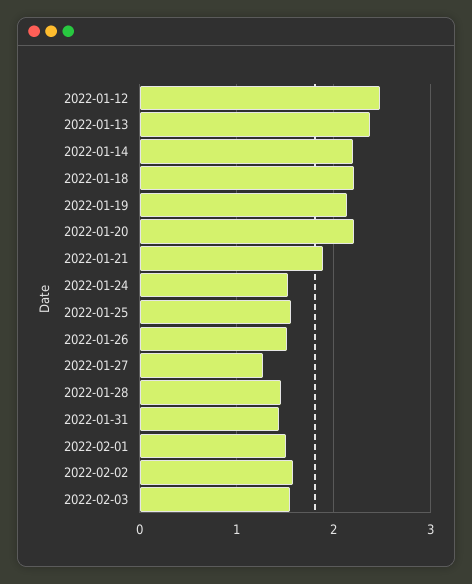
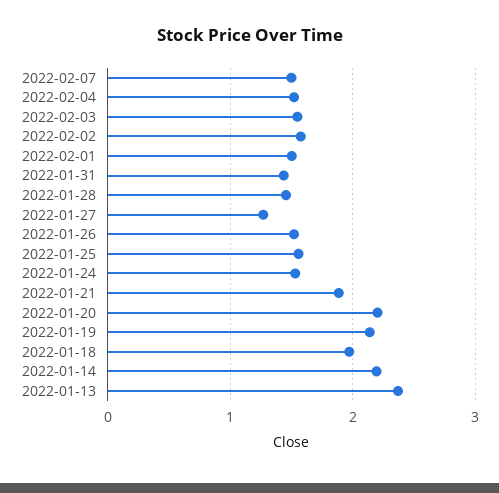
2022-01-12: 2.5 -> none
2022-01-18: 2.2 -> 2
2022-02-07: none -> 1.5
2022-02-04: none -> 1.5

